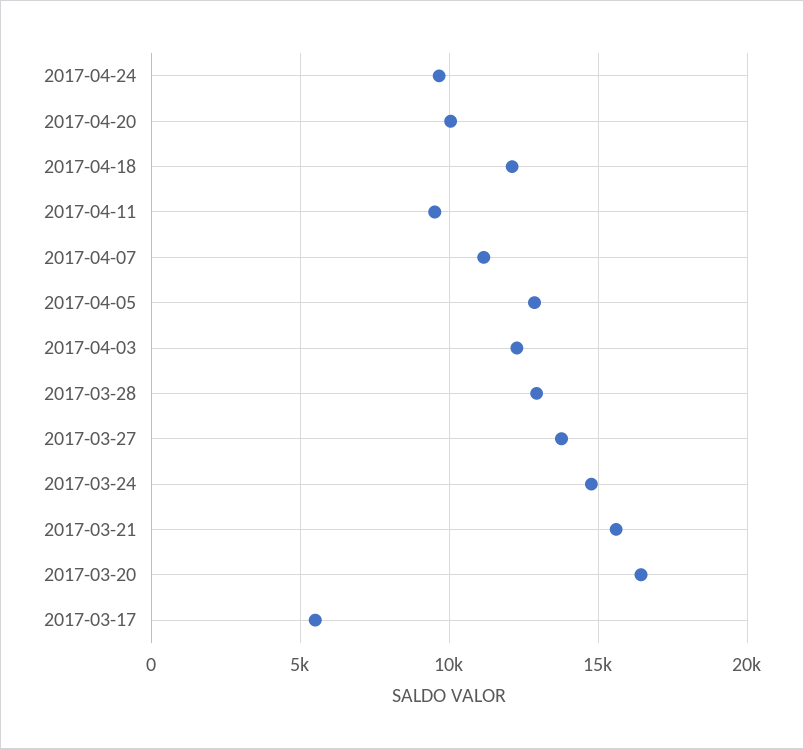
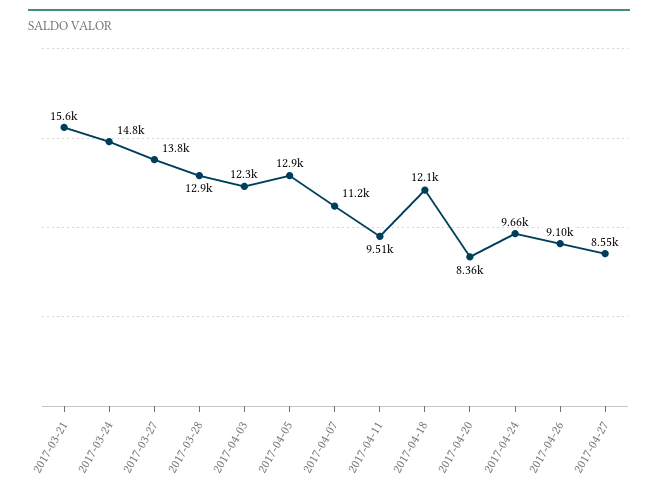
2017-04-20: 10000 -> 8360
2017-03-20: 16500 -> none
2017-03-17: 5500 -> none
2017-04-26: none -> 9100
2017-04-27: none -> 8550

